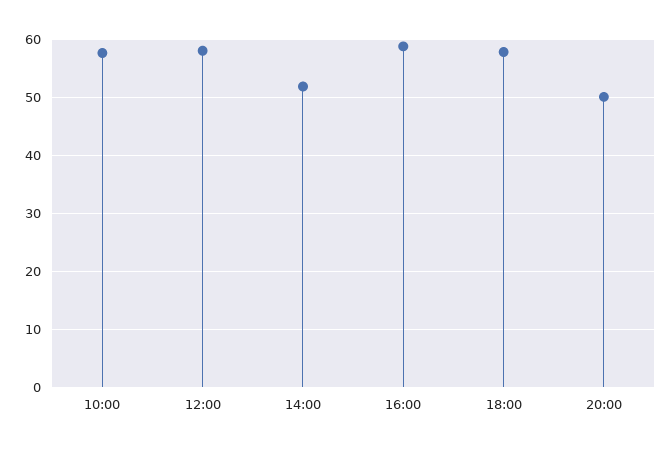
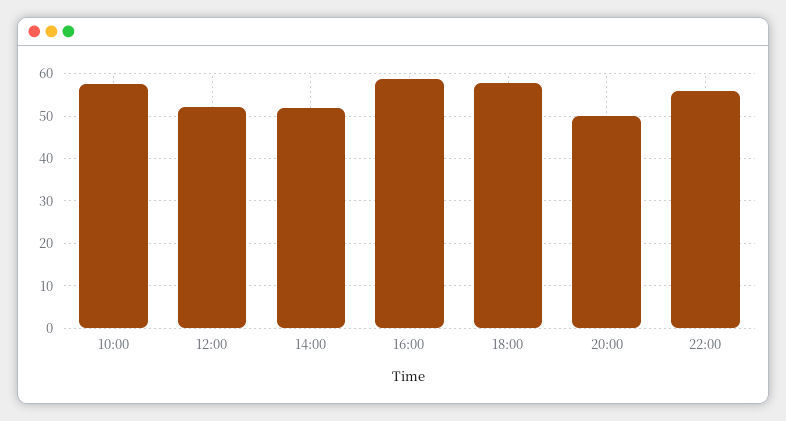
12:00: 58 -> 52
22:00: none -> 56

